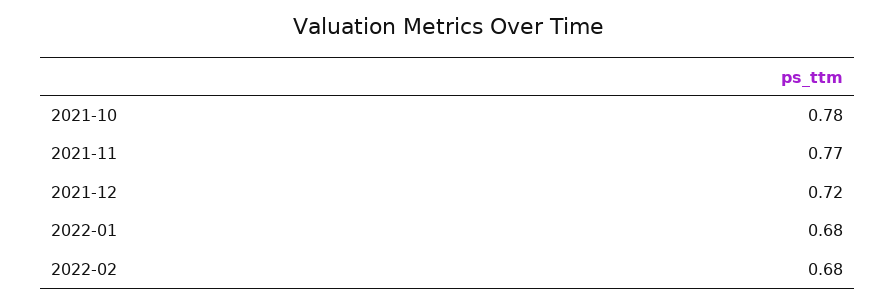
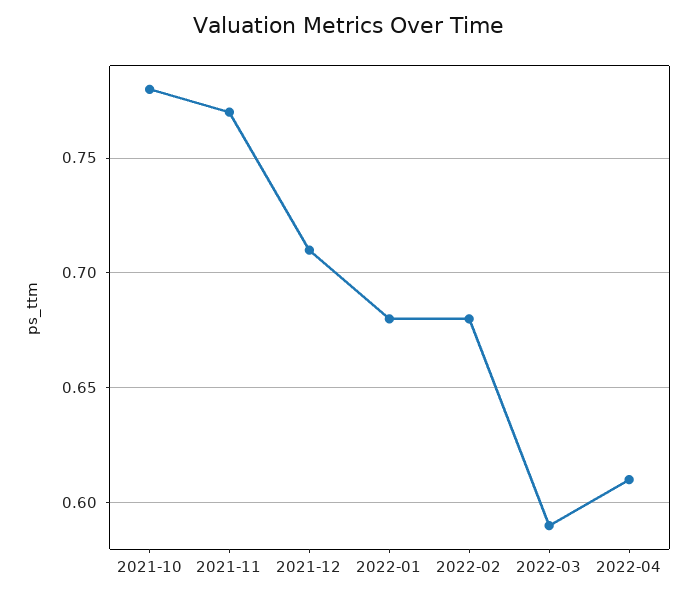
2021-12: 0.72 -> 0.71
2022-03: none -> 0.59
2022-04: none -> 0.61

